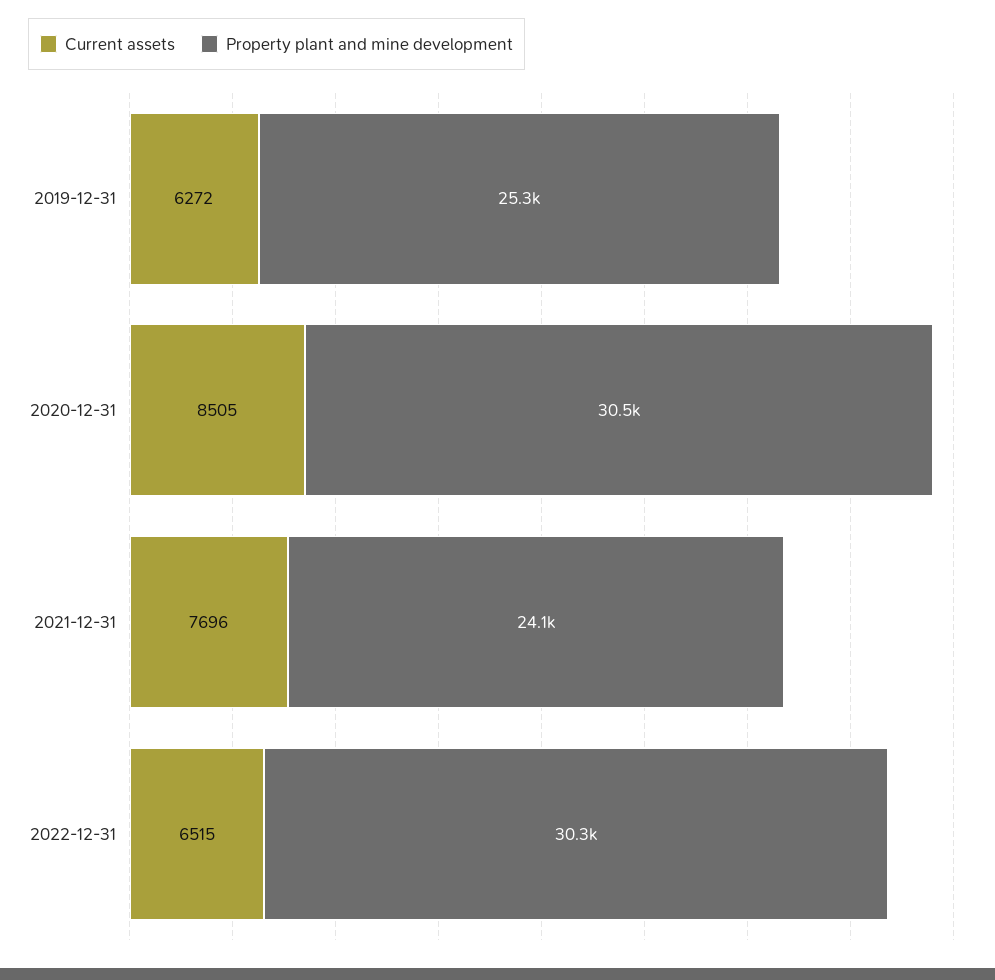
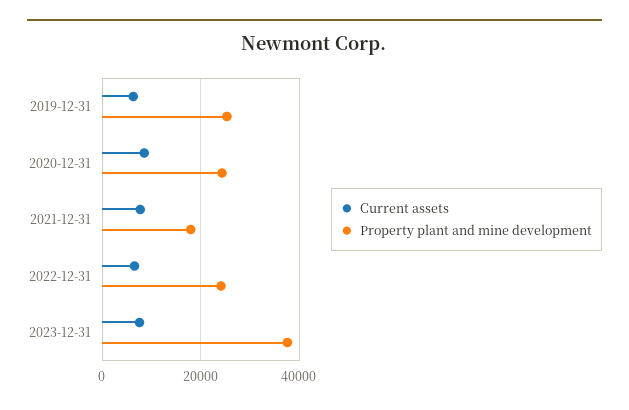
Property plant and mine development, 2020-12-31: 30500 -> 24000
Property plant and mine development, 2021-12-31: 24100 -> 18000
Property plant and mine development, 2022-12-31: 30300 -> 24000
Current assets, 2023-12-31: none -> 8000
Property plant and mine development, 2023-12-31: none -> 38000

